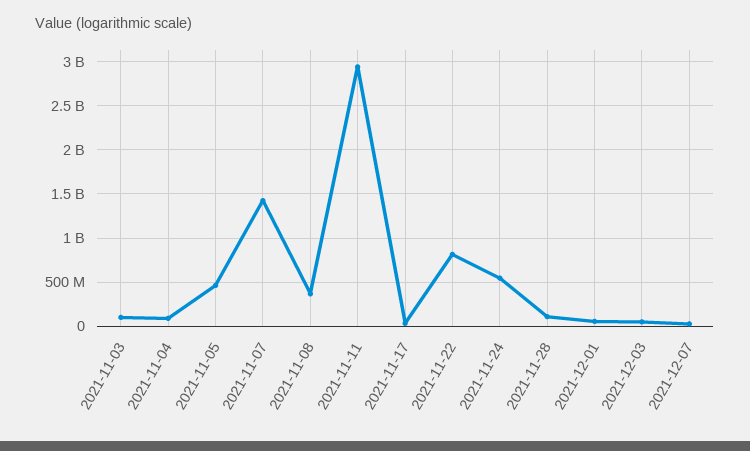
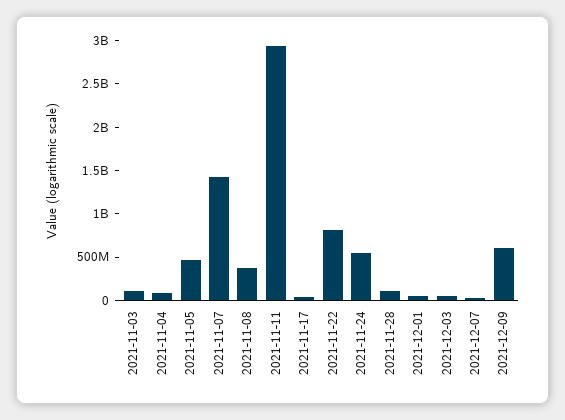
2021-12-09: none -> 600000000

